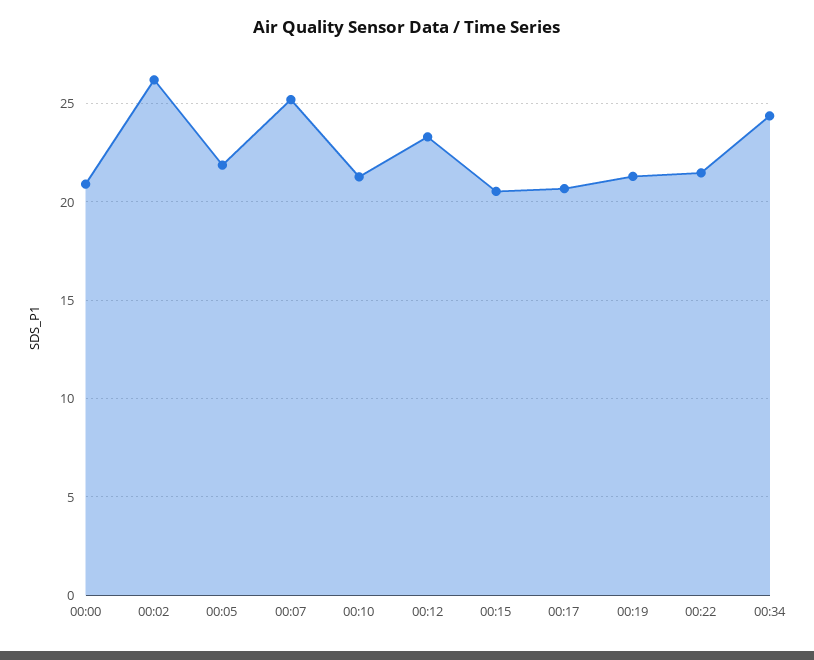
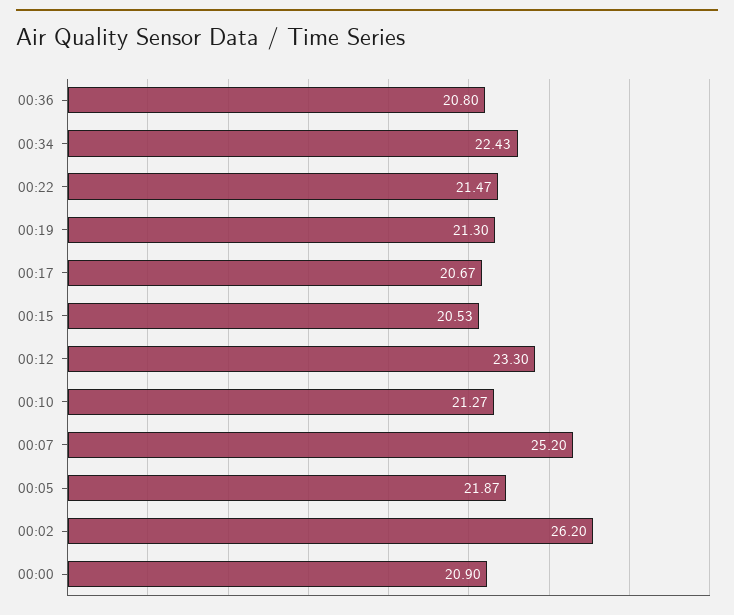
00:34: 24.5 -> 22.43
00:36: none -> 20.8

